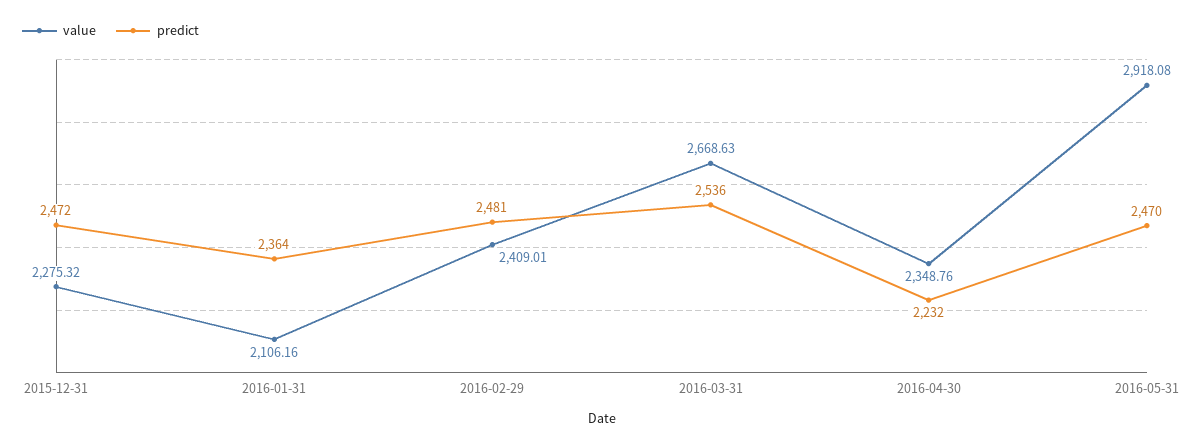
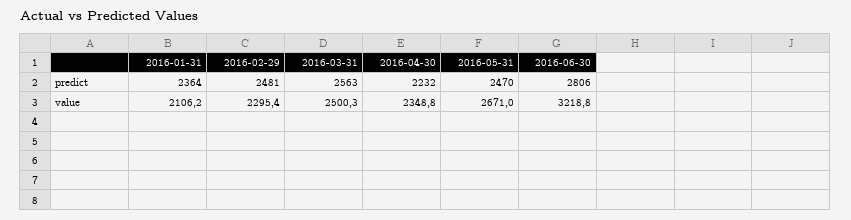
value, 2015-12-31: 2275.32 -> none
predict, 2015-12-31: 2472 -> none
value, 2016-02-29: 2409.01 -> 2295.4
value, 2016-03-31: 2668.63 -> 2500.3
predict, 2016-03-31: 2536 -> 2563
value, 2016-05-31: 2918.08 -> 2671
predict, 2016-06-30: none -> 2806
value, 2016-06-30: none -> 3218.8

